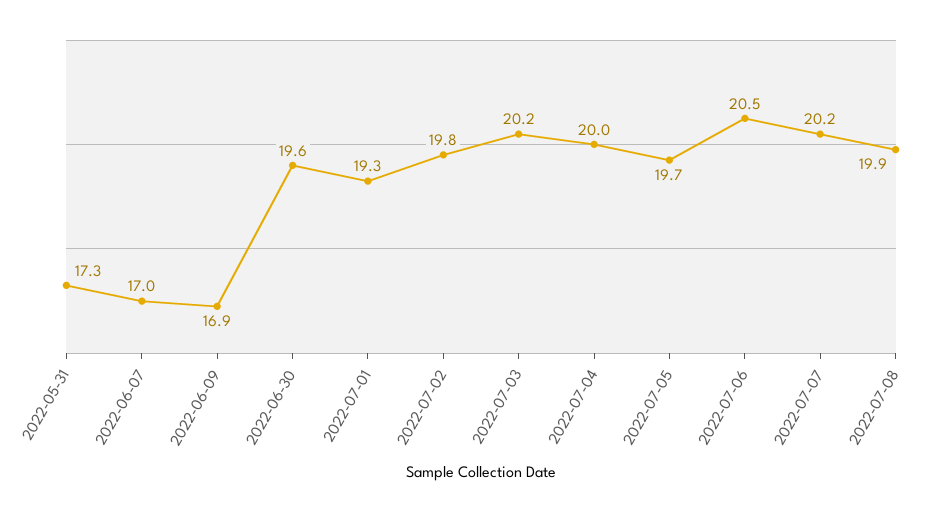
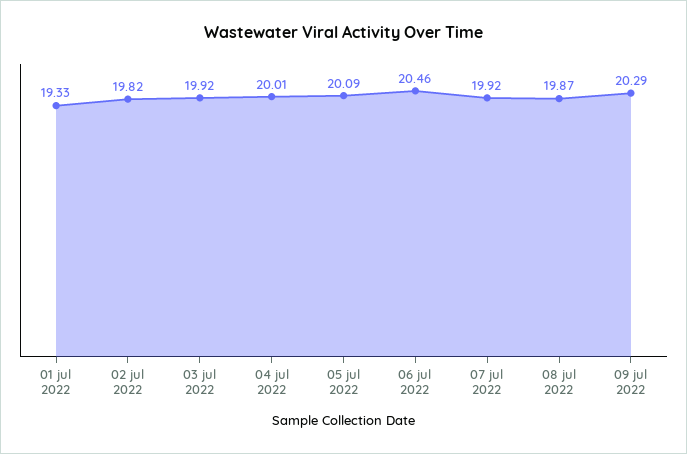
2022-05-31: 17.3 -> none
2022-06-07: 17 -> none
2022-06-09: 16.9 -> none
2022-06-30: 19.6 -> none
2022-07-03: 20.2 -> 19.92
2022-07-05: 19.7 -> 20.09
2022-07-07: 20.2 -> 19.92
09 jul 2022: none -> 20.29

